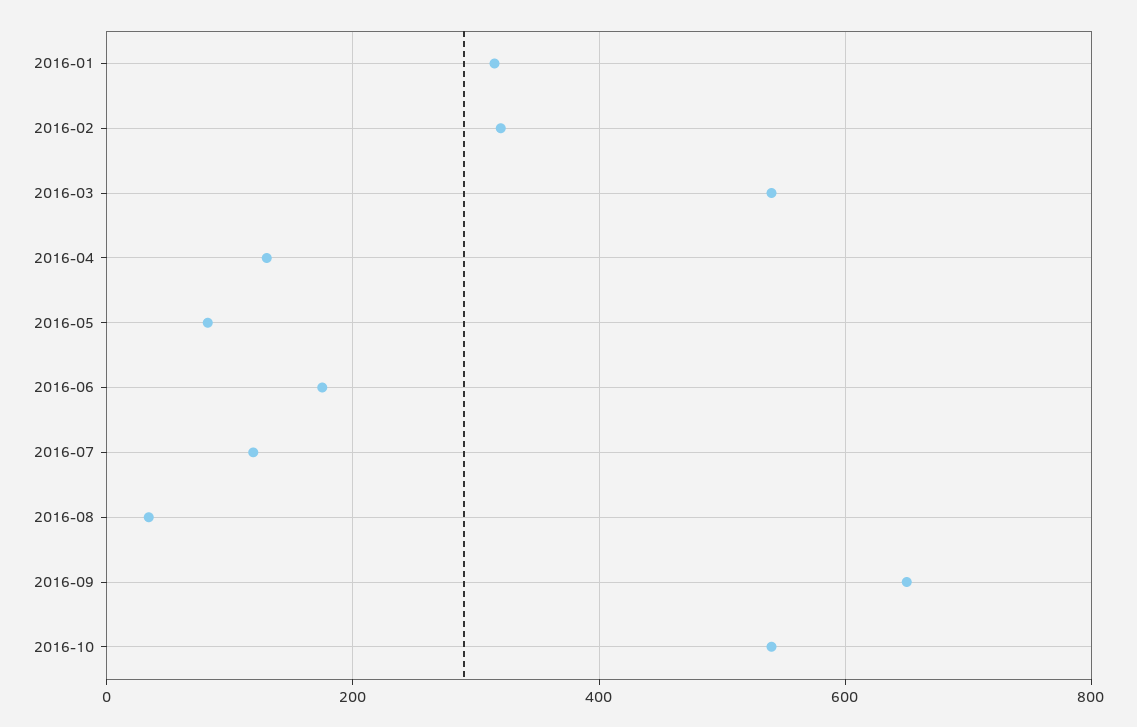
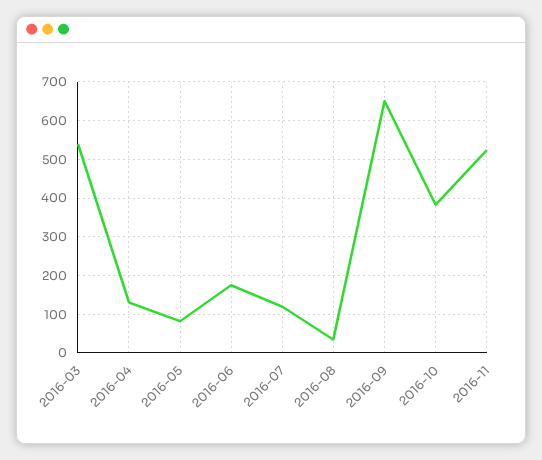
2016-01: 320 -> none
2016-02: 320 -> none
2016-10: 540 -> 380
2016-11: none -> 520

